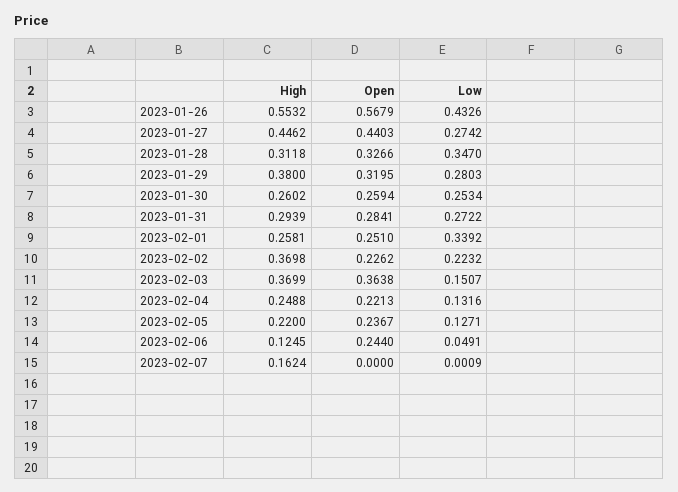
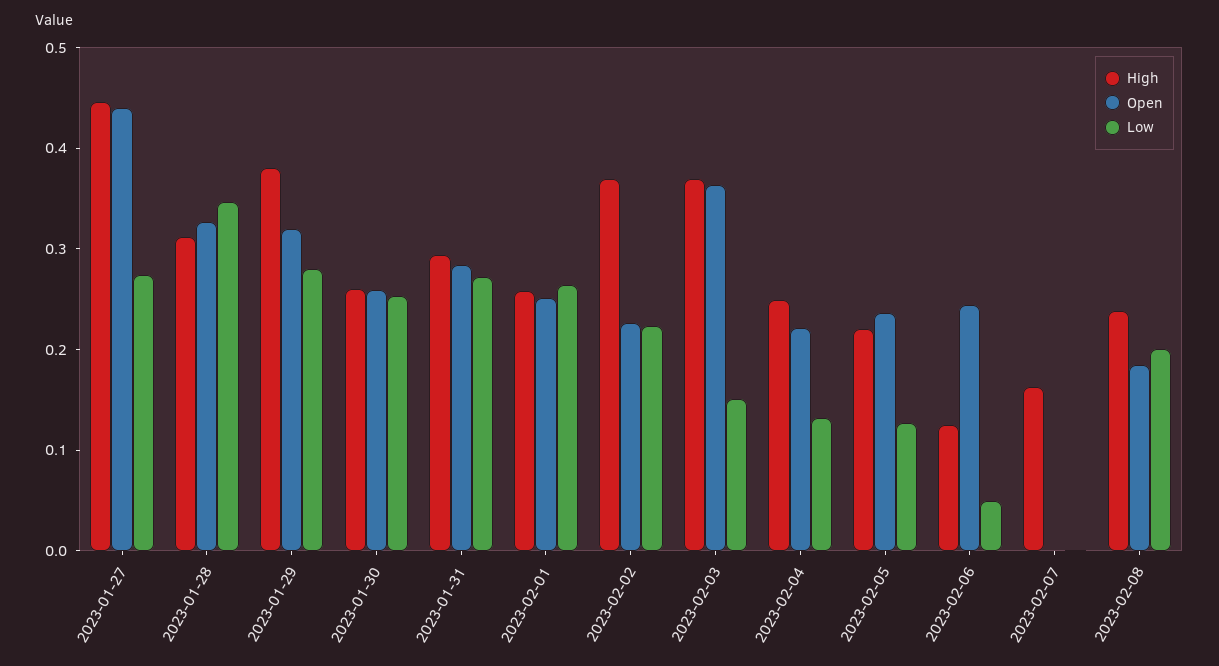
High, 2023-01-26: 0.5532 -> none
Open, 2023-01-26: 0.5679 -> none
Low, 2023-01-26: 0.4326 -> none
Low, 2023-02-01: 0.3392 -> 0.26
High, 2023-02-08: none -> 0.24
Open, 2023-02-08: none -> 0.18
Low, 2023-02-08: none -> 0.2

